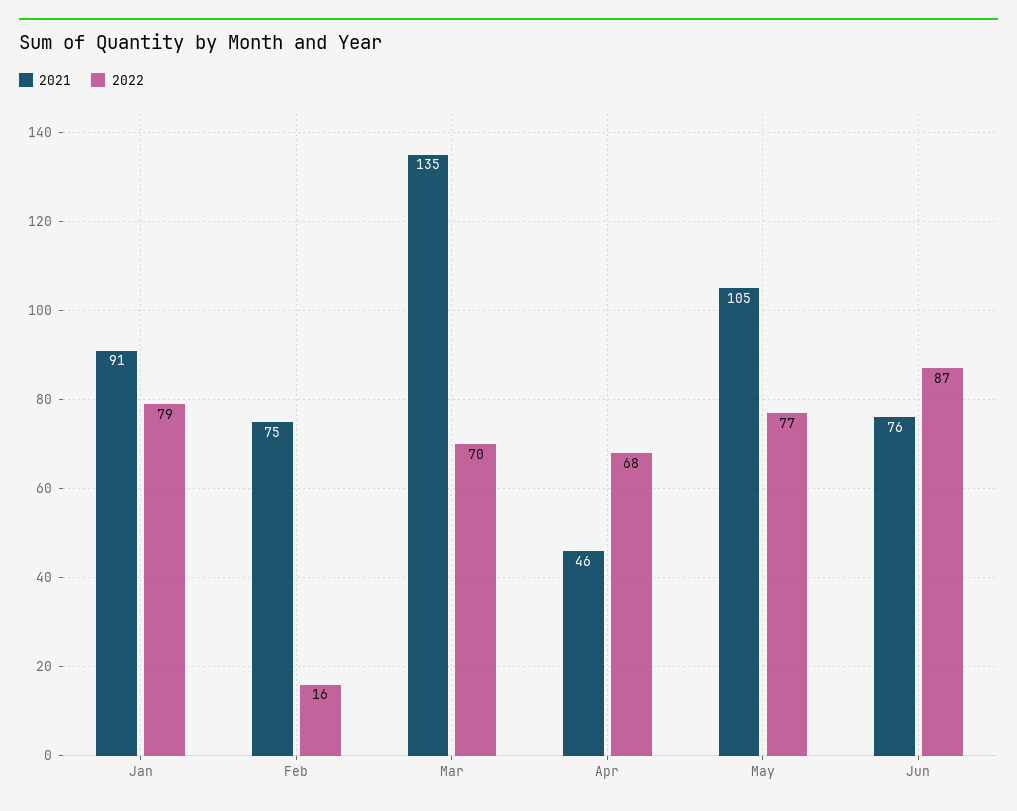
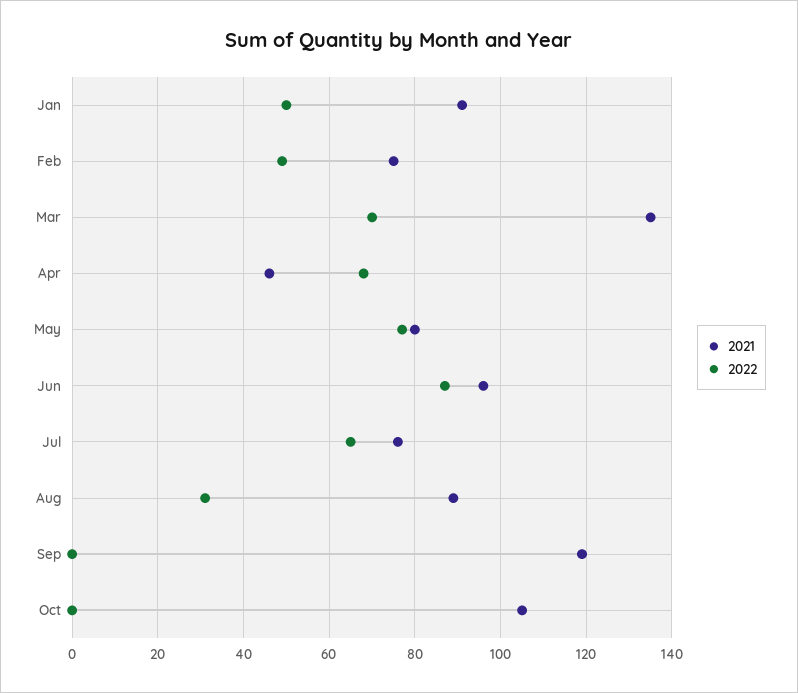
2022, Jan: 79 -> 50
2022, Feb: 16 -> 50
2021, May: 105 -> 80
2021, Jun: 76 -> 95
2021, Jul: none -> 75
2022, Jul: none -> 65
2021, Aug: none -> 90
2022, Aug: none -> 30
2021, Sep: none -> 120
2022, Sep: none -> 0
2021, Oct: none -> 105
2022, Oct: none -> 0

